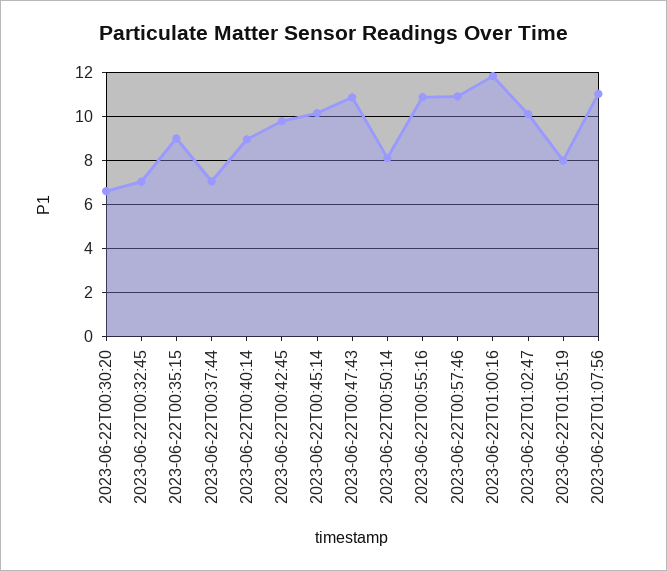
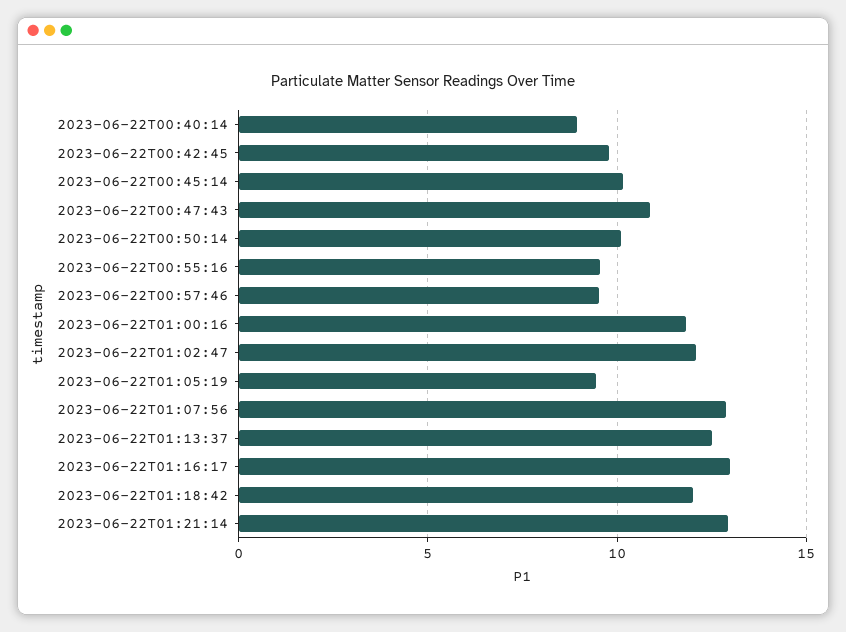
2023-06-22T00:30:20: 6.5 -> none
2023-06-22T00:32:45: 7 -> none
2023-06-22T00:35:15: 9 -> none
2023-06-22T00:37:44: 7 -> none
2023-06-22T00:50:14: 8 -> 10
2023-06-22T00:55:16: 11 -> 9.5
2023-06-22T00:57:46: 11 -> 9.5
2023-06-22T01:02:47: 10 -> 12
2023-06-22T01:05:19: 8 -> 9.5
2023-06-22T01:07:56: 11 -> 13
2023-06-22T01:13:37: none -> 12.5
2023-06-22T01:16:17: none -> 13
2023-06-22T01:18:42: none -> 12
2023-06-22T01:21:14: none -> 13

